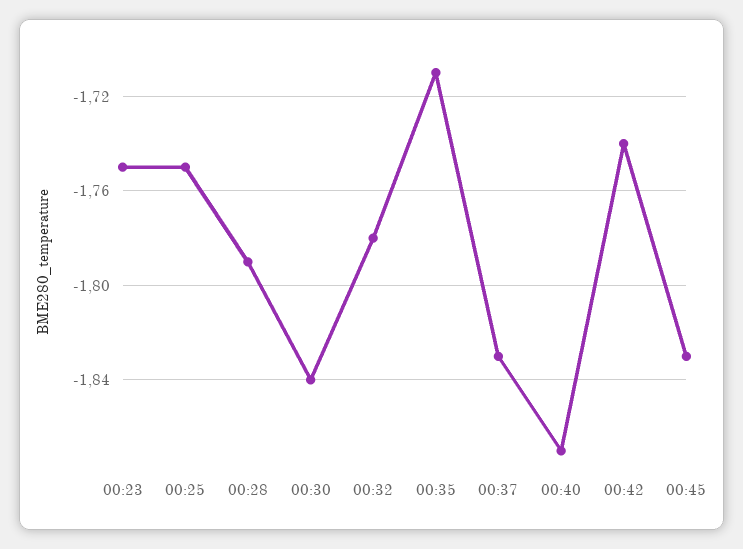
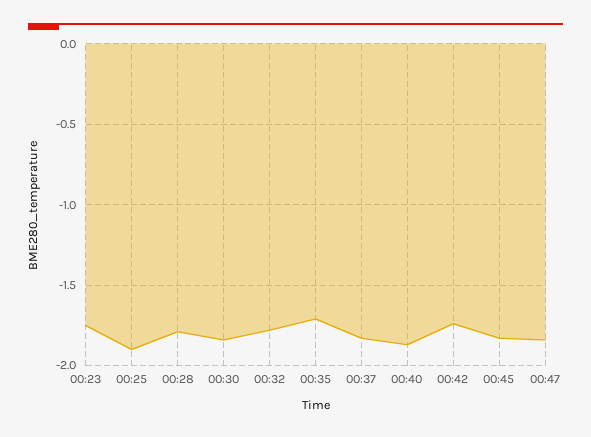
00:25: -1.75 -> -1.9
00:47: none -> -1.85

